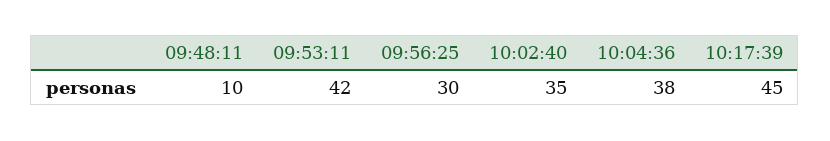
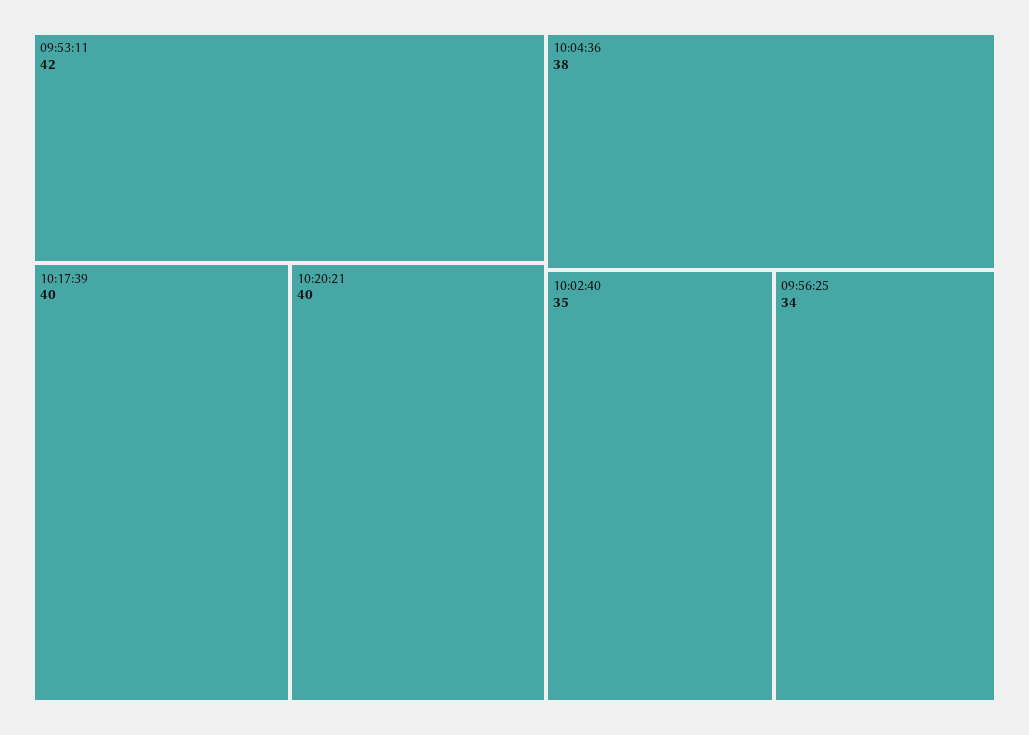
09:48:11: 10 -> none
09:56:25: 30 -> 34
10:17:39: 45 -> 40
10:20:21: none -> 40

